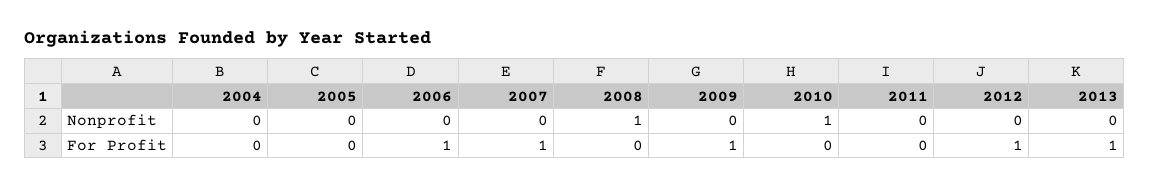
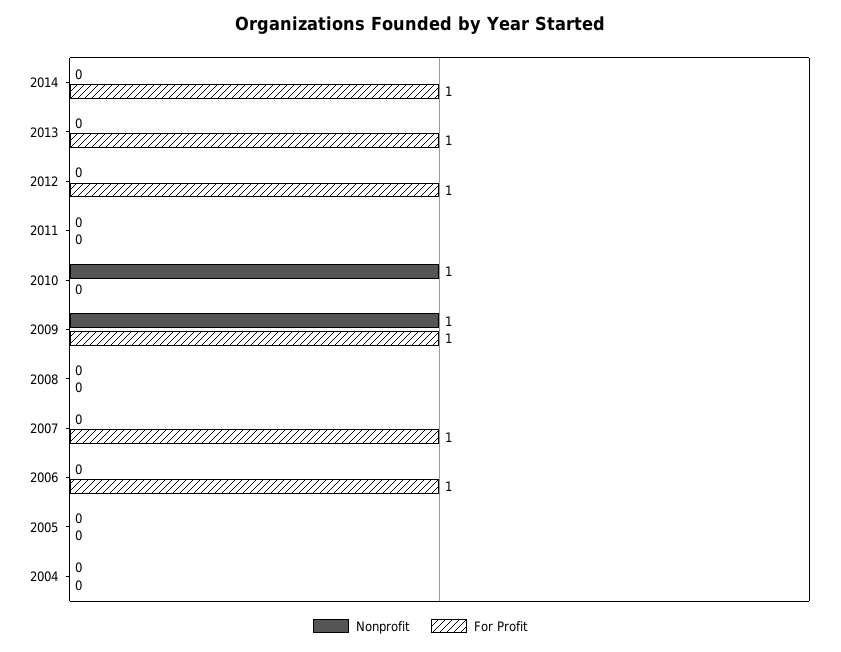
Nonprofit, 2008: 1 -> 0
Nonprofit, 2009: 0 -> 1
Nonprofit, 2014: none -> 0
For Profit, 2014: none -> 1

